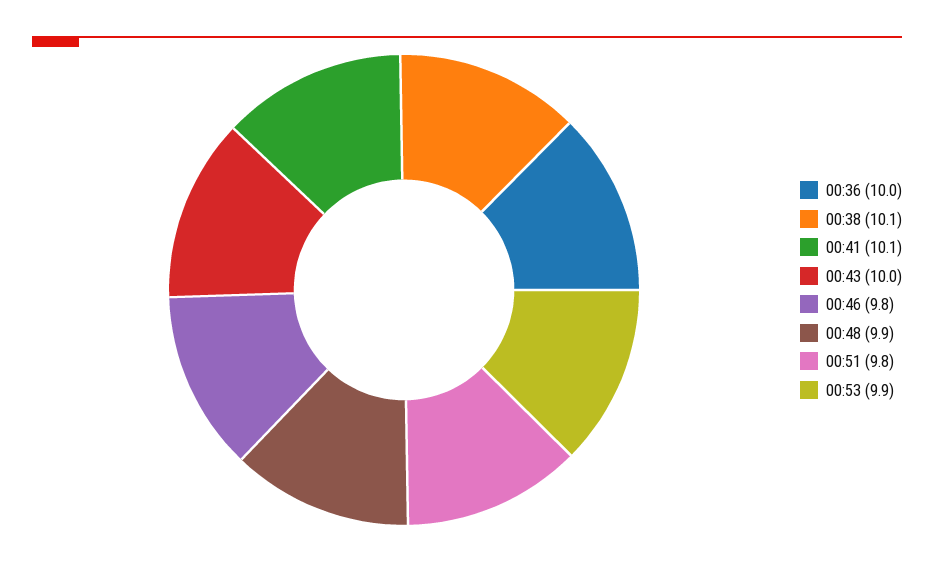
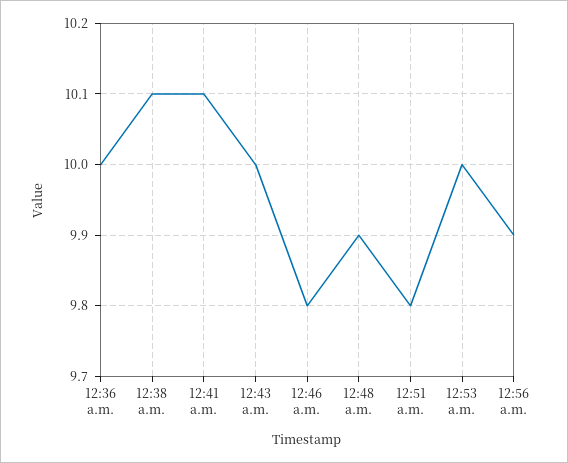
00:53: 9.9 -> 10
12:56 a.m.: none -> 9.9

